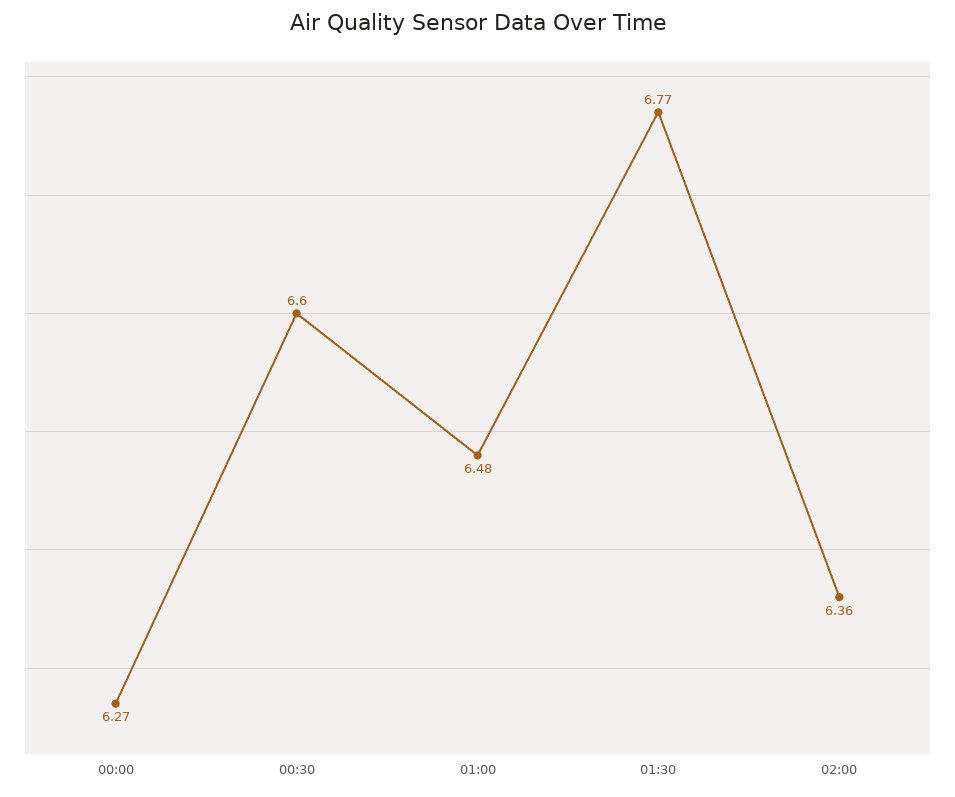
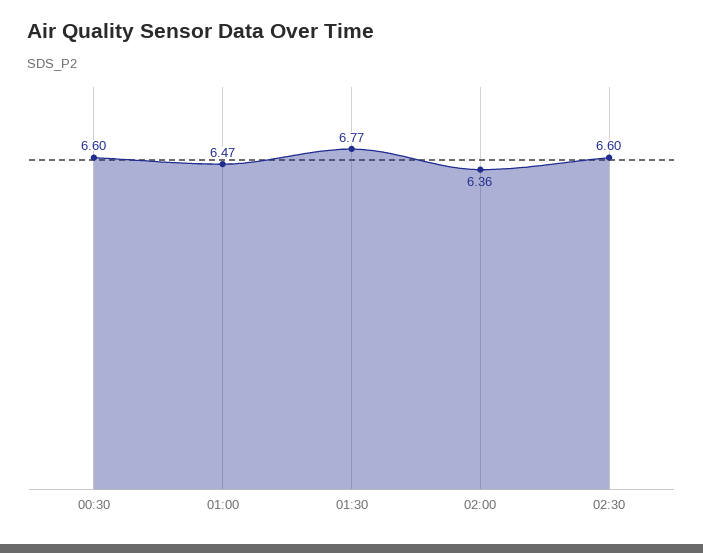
00:00: 6.27 -> none
01:00: 6.48 -> 6.47
02:30: none -> 6.6

